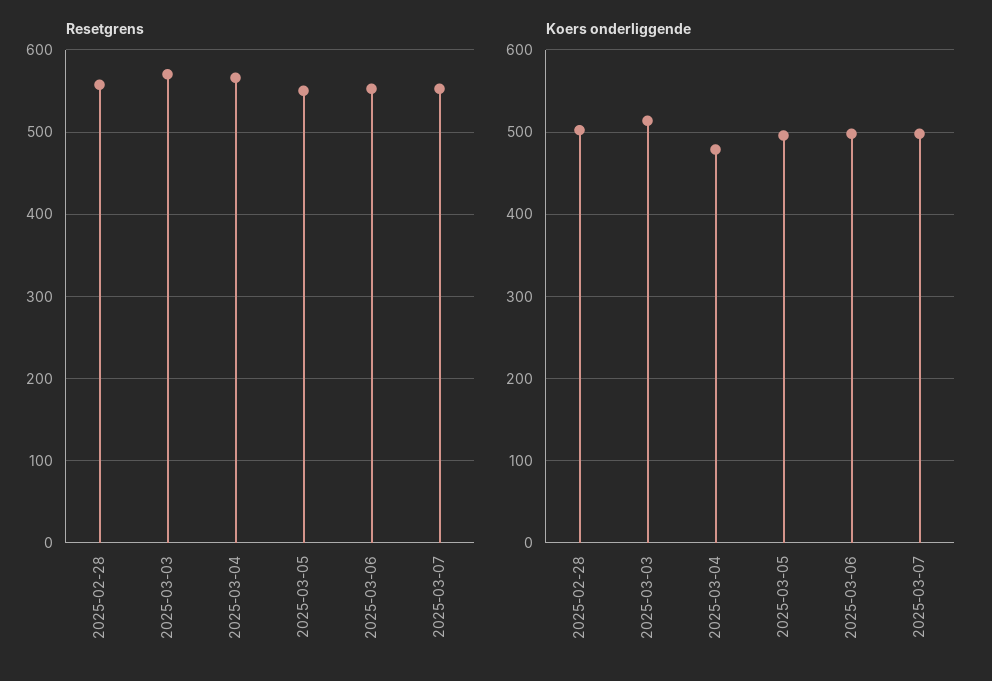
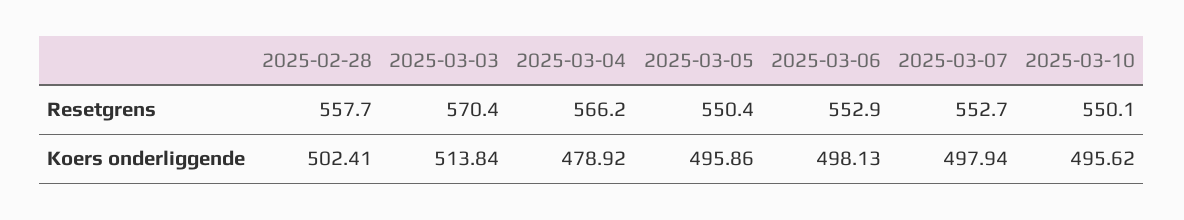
Resetgrens, 2025-03-10: none -> 550.1
Koers onderliggende, 2025-03-10: none -> 495.62

